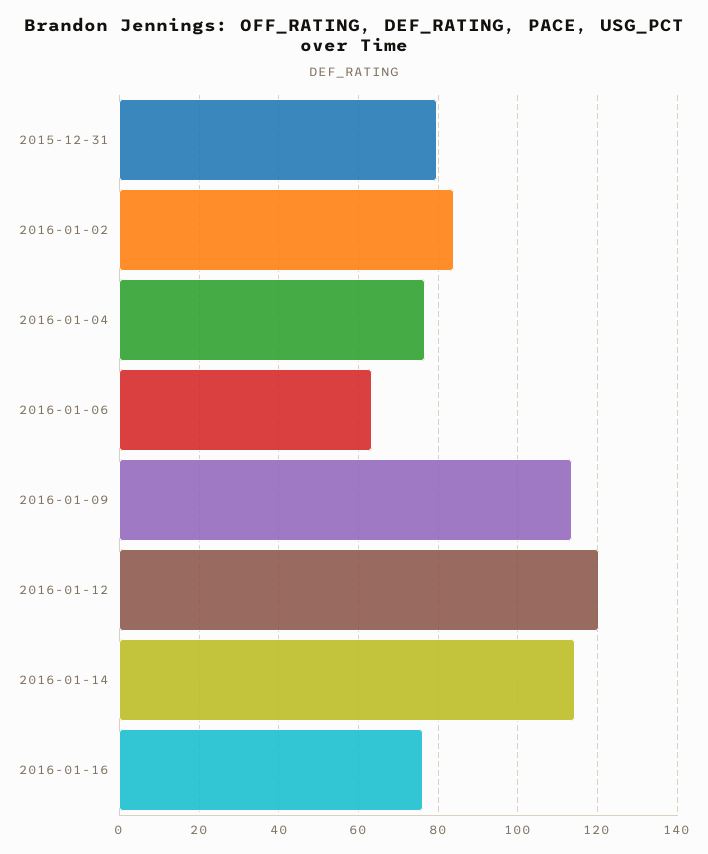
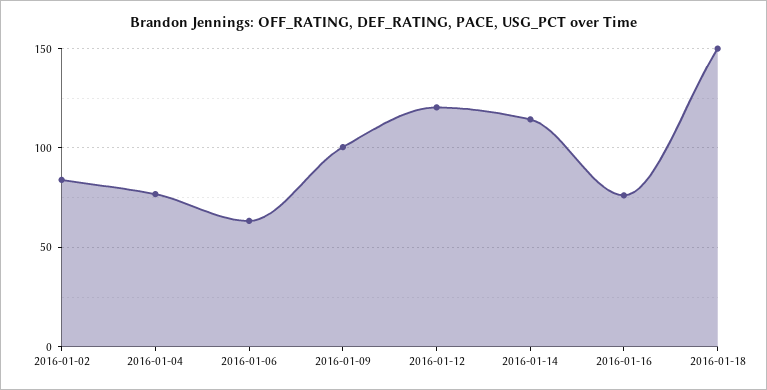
2015-12-31: 80 -> none
2016-01-09: 114 -> 100
2016-01-18: none -> 150

